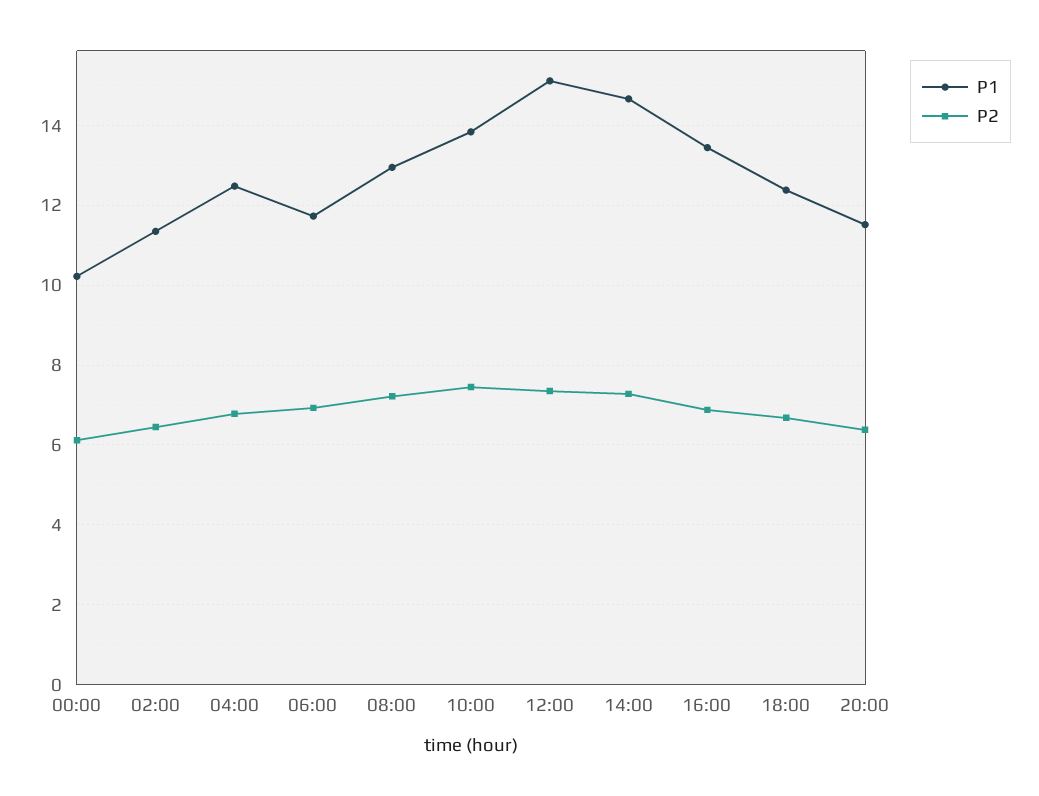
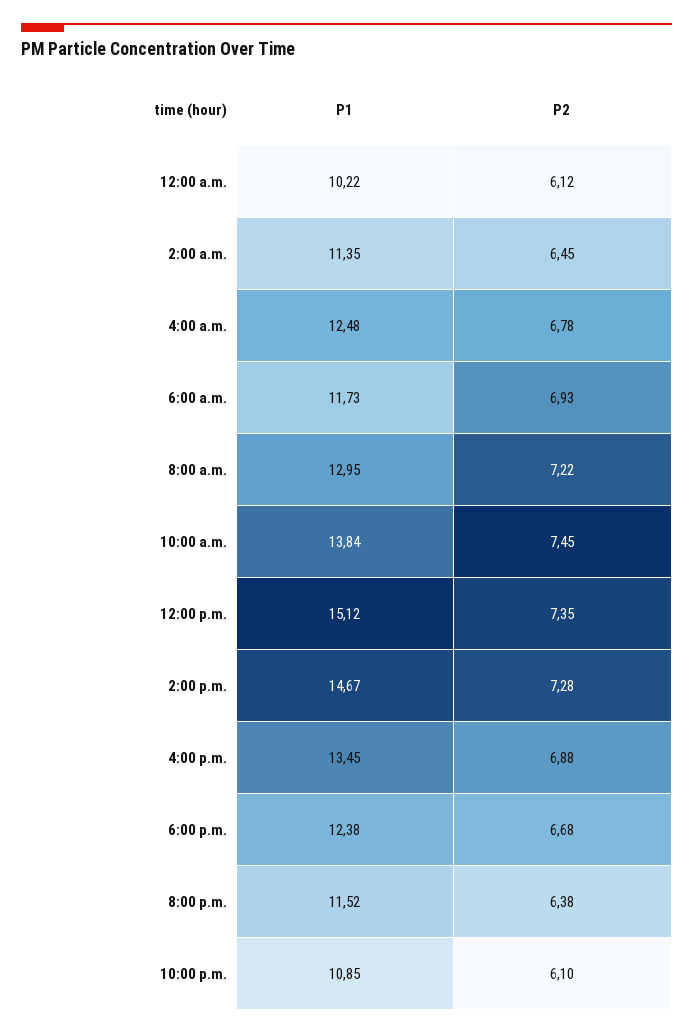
P1, 10:00 p.m.: none -> 10.85
P2, 10:00 p.m.: none -> 6.1

